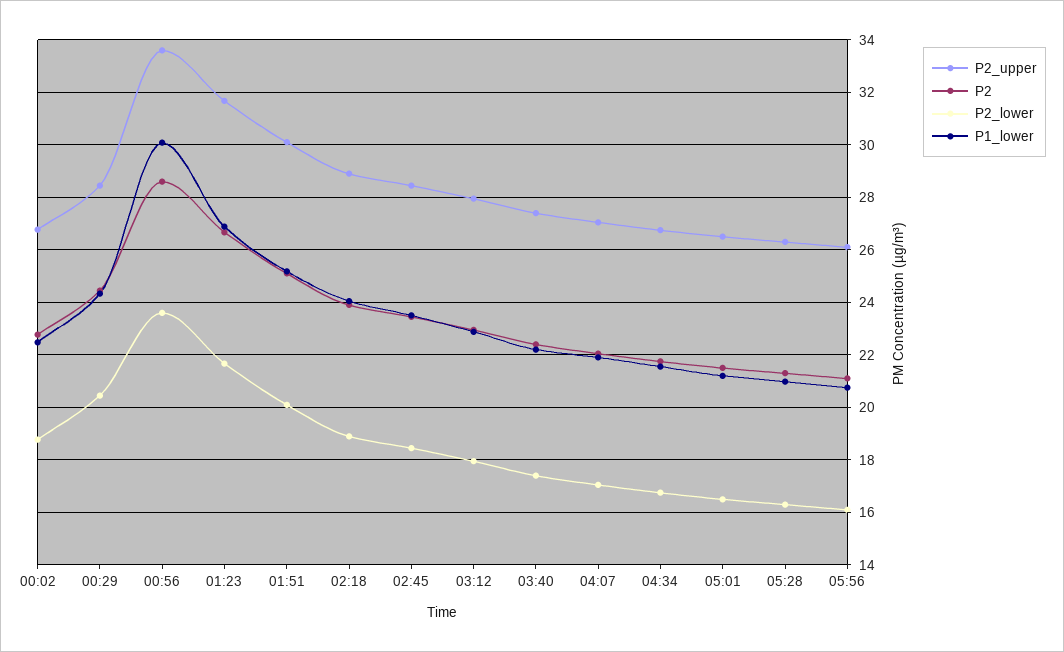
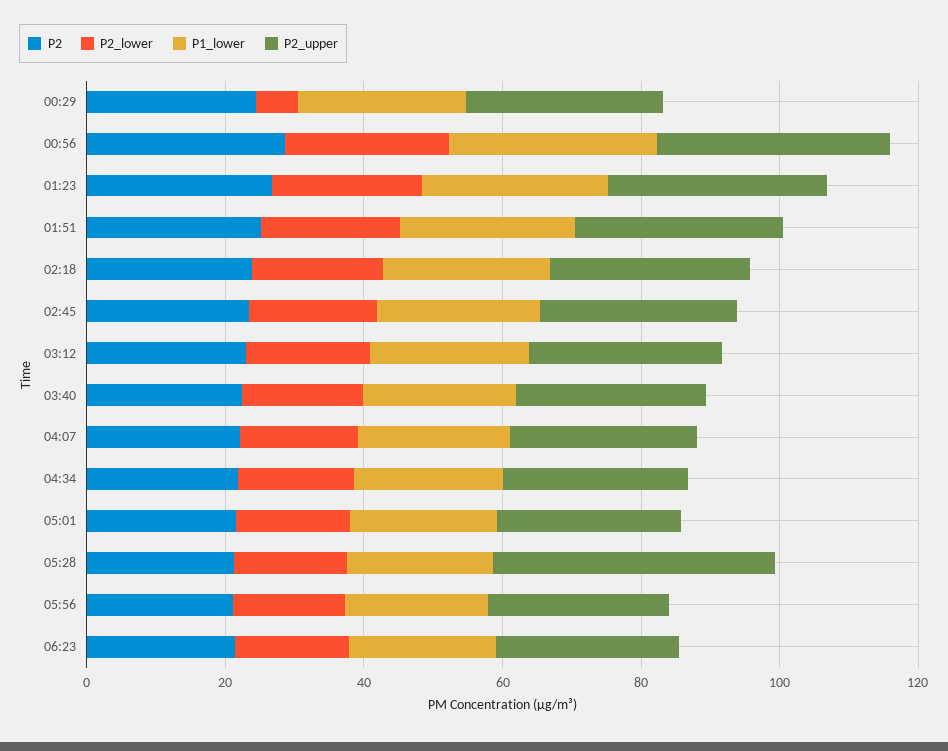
P2_upper, 00:02: 26.75 -> none
P2, 00:02: 22.75 -> none
P2_lower, 00:02: 18.75 -> none
P1_lower, 00:02: 22.5 -> none
P2_lower, 00:29: 20.5 -> 5
P2_upper, 05:28: 26.25 -> 40
P2, 06:23: none -> 20
P2_lower, 06:23: none -> 15
P1_lower, 06:23: none -> 20
P2_upper, 06:23: none -> 25

